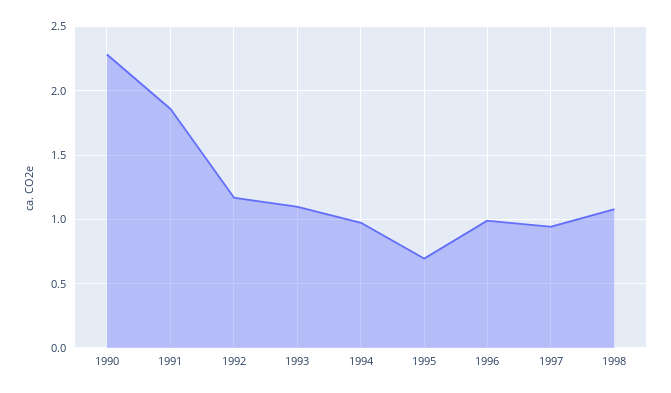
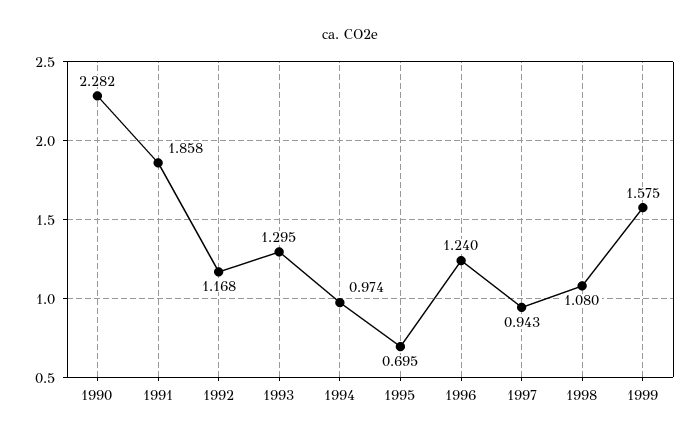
1993: 1.1 -> 1.295
1996: 1 -> 1.24
1999: none -> 1.575

